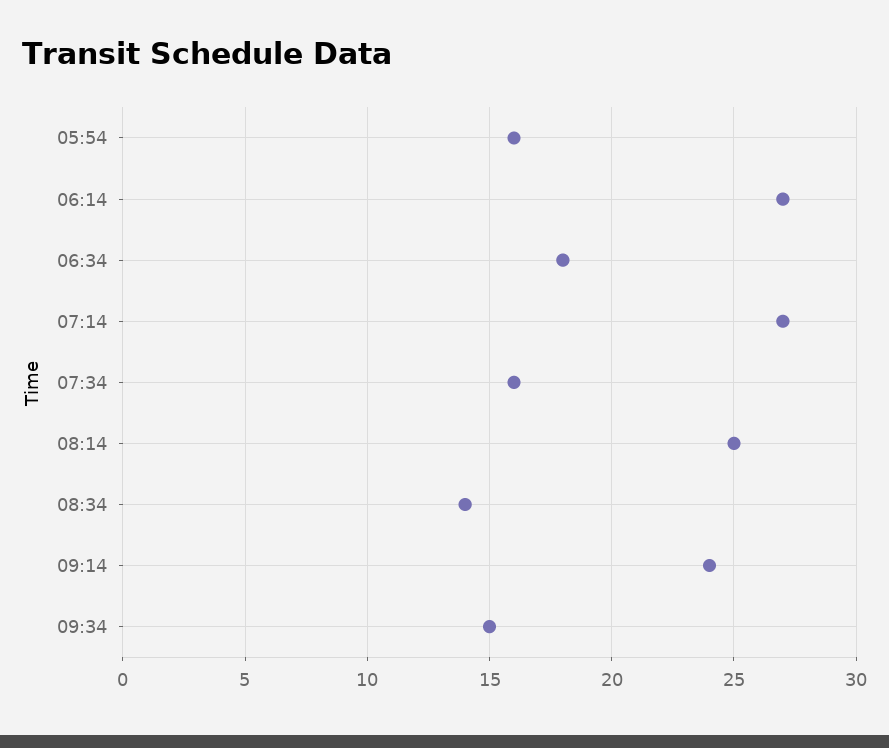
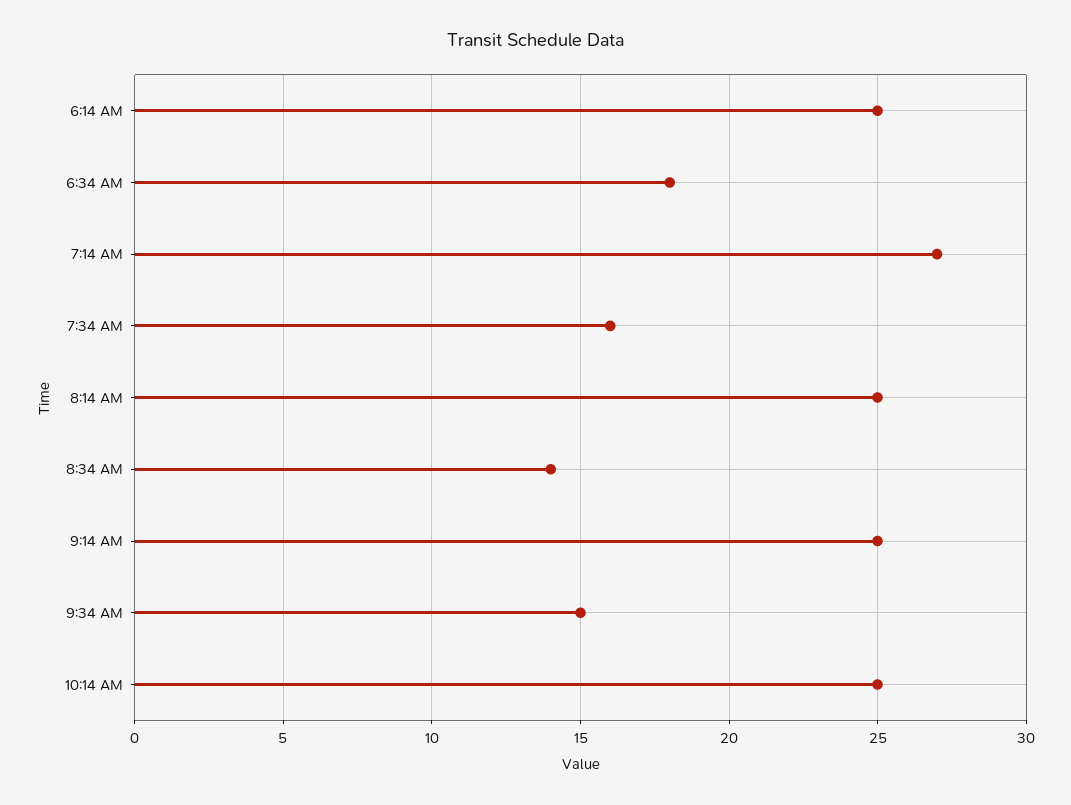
05:54: 16 -> none
06:14: 27 -> 25
09:14: 24 -> 25
10:14 AM: none -> 25

